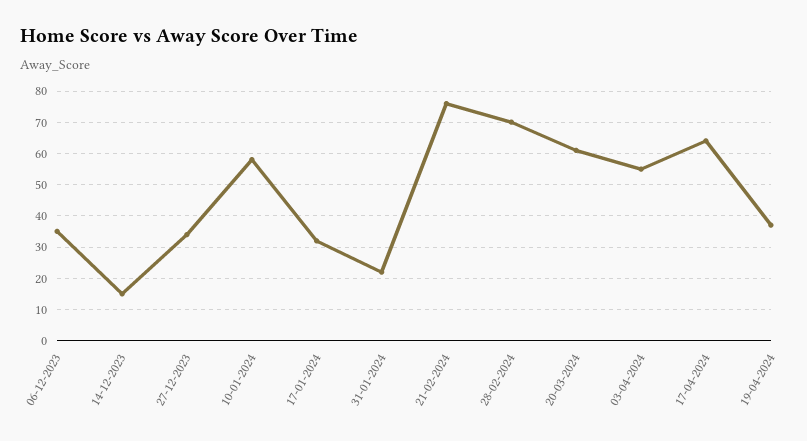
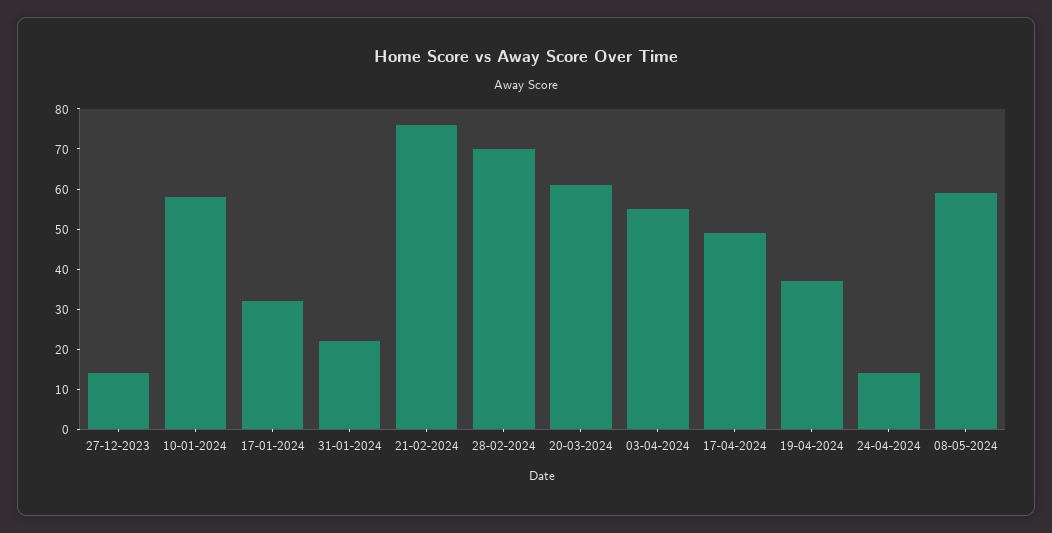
06-12-2023: 35 -> none
14-12-2023: 15 -> none
27-12-2023: 35 -> 15
17-04-2024: 65 -> 50
24-04-2024: none -> 15
08-05-2024: none -> 60

